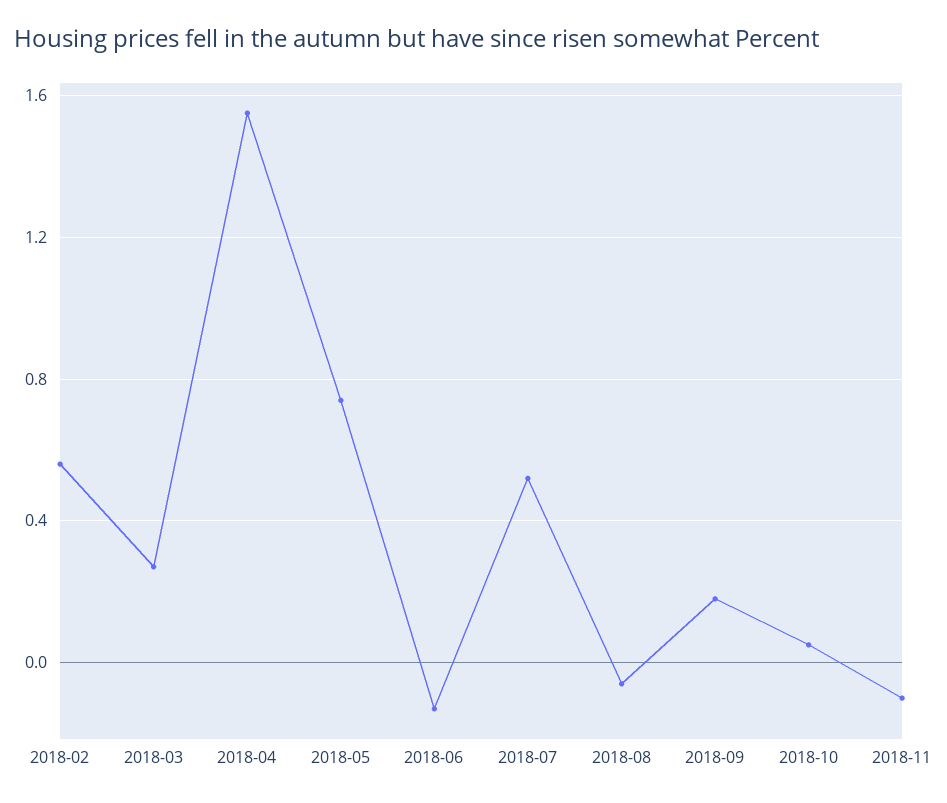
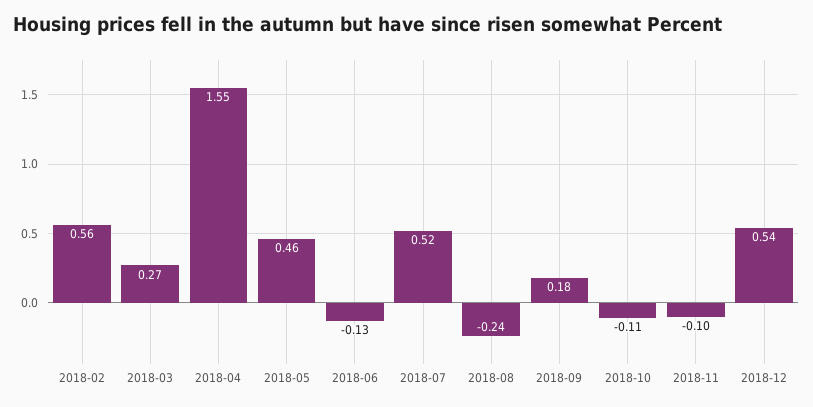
2018-05: 0.75 -> 0.46
2018-08: -0.05 -> -0.24
2018-10: 0.05 -> -0.11
2018-12: none -> 0.54

